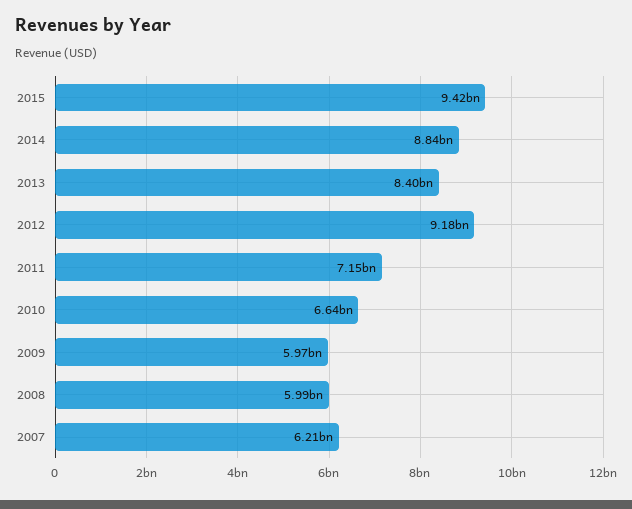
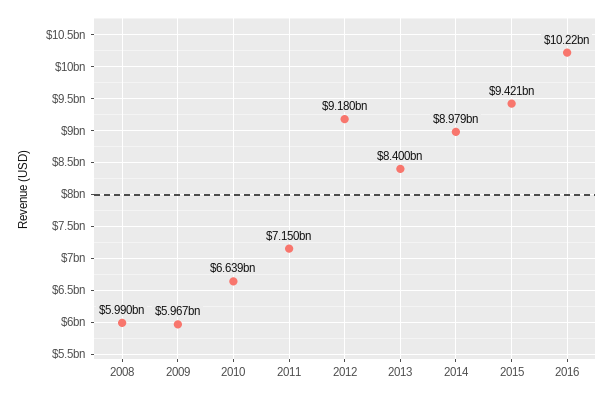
2014: 8840000000 -> 8979000000
2007: 6210000000 -> none
2016: none -> 10220000000

